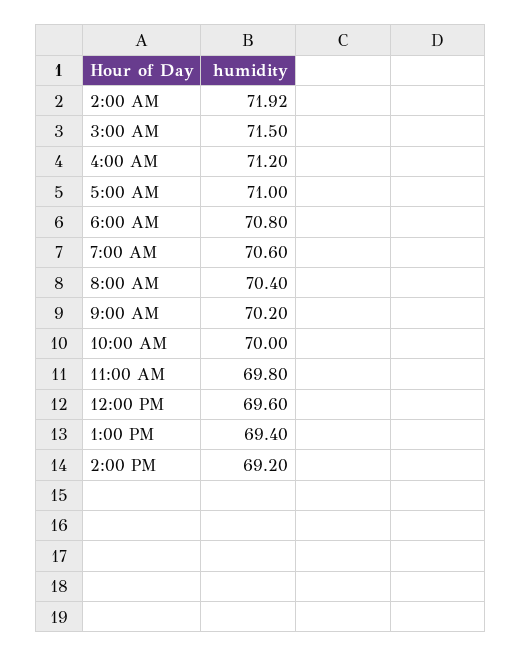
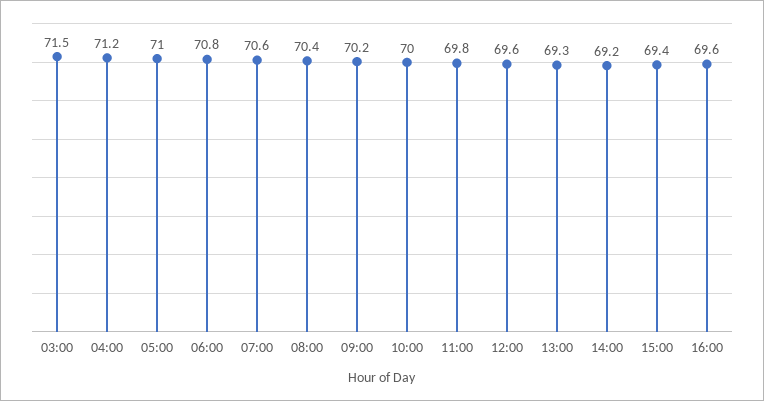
2:00 AM: 71.92 -> none
1:00 PM: 69.4 -> 69.3
15:00: none -> 69.4
16:00: none -> 69.6

